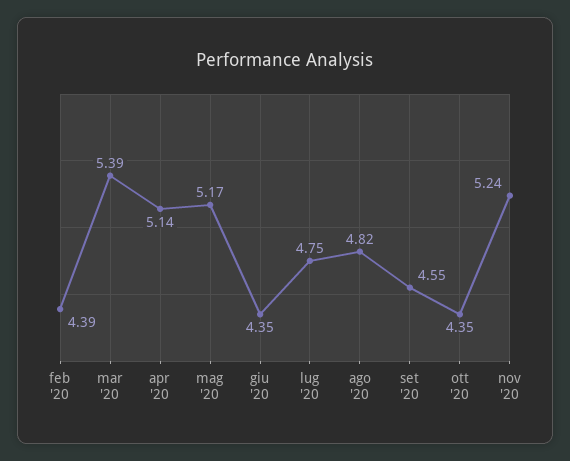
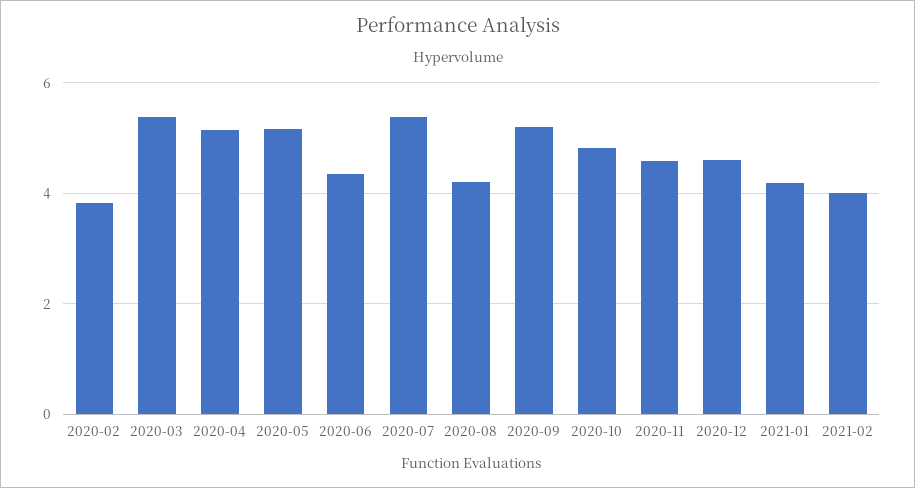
feb '20: 4.39 -> 3.8
lug '20: 4.75 -> 5.4
ago '20: 4.82 -> 4.2
set '20: 4.55 -> 5.2
ott '20: 4.35 -> 4.8
nov '20: 5.24 -> 4.6
2020-12: none -> 4.6
2021-01: none -> 4.2
2021-02: none -> 4

